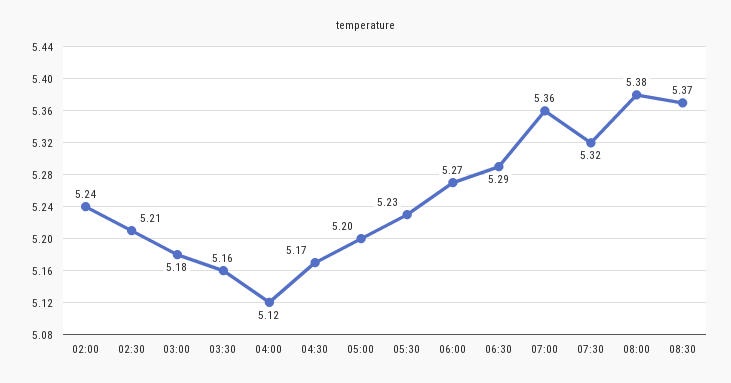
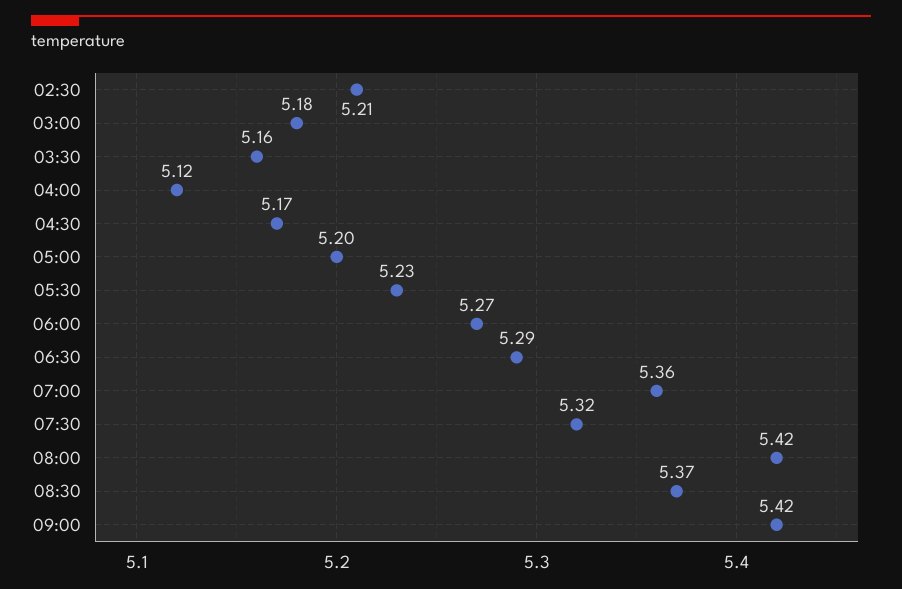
02:00: 5.24 -> none
08:00: 5.38 -> 5.42
09:00: none -> 5.42

